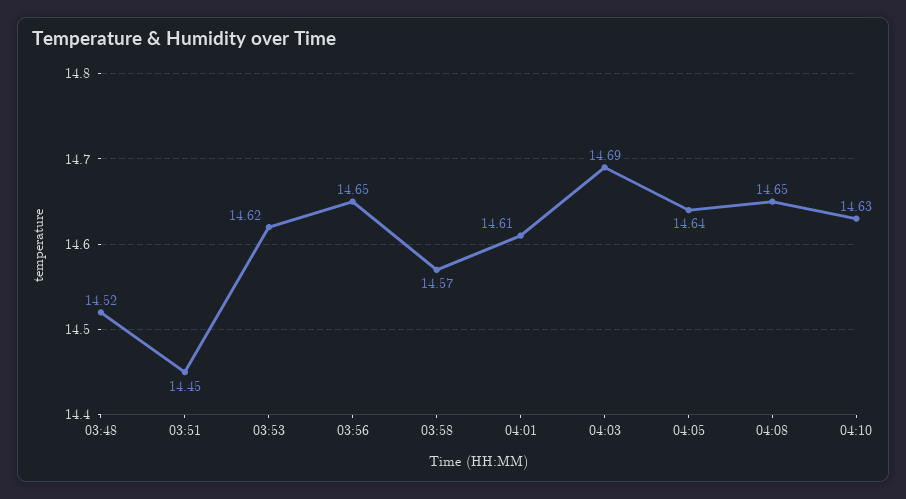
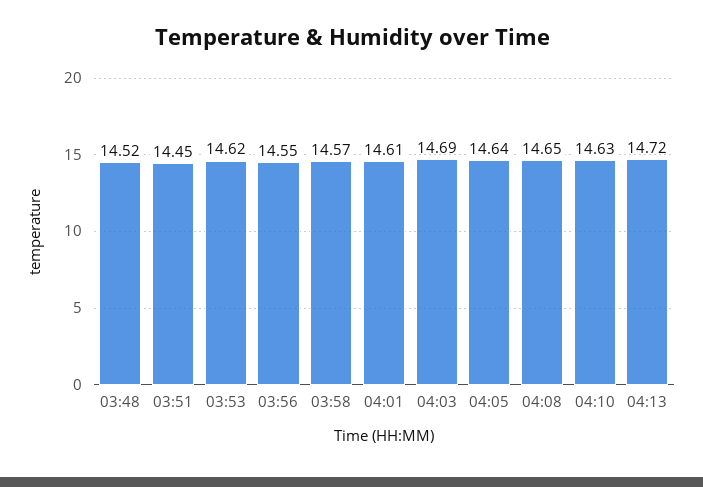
03:56: 14.65 -> 14.55
04:13: none -> 14.72

